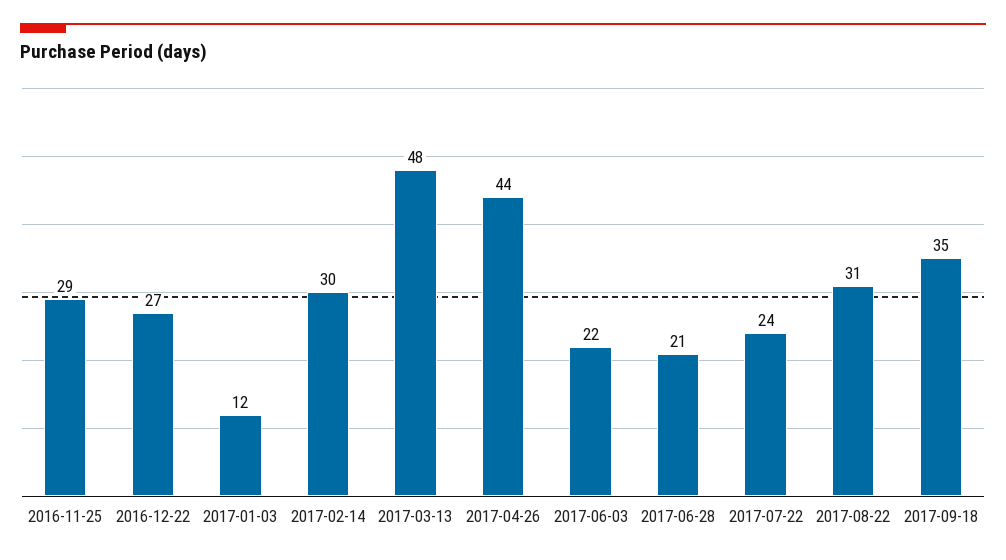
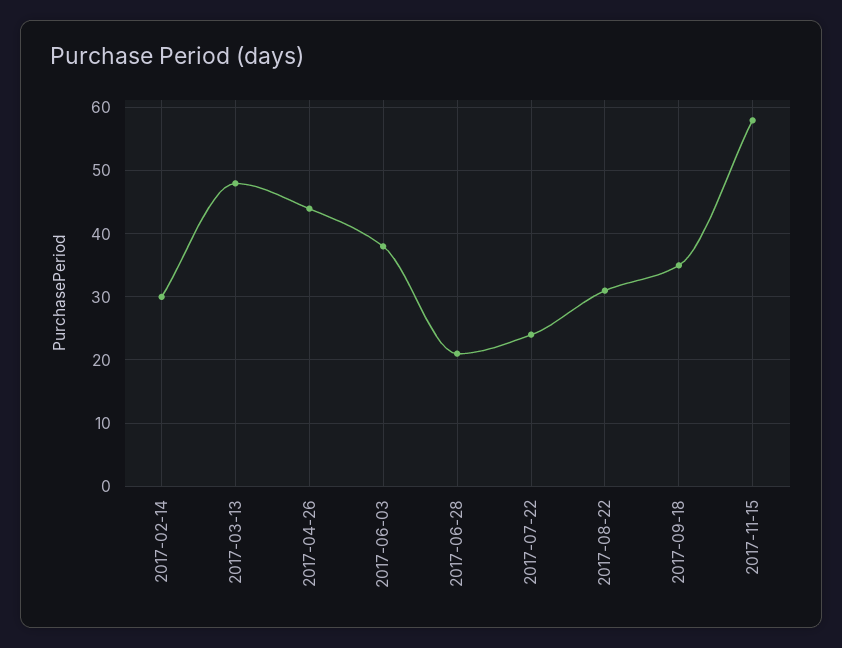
2016-11-25: 29 -> none
2016-12-22: 27 -> none
2017-01-03: 12 -> none
2017-06-03: 22 -> 38
2017-11-15: none -> 58

